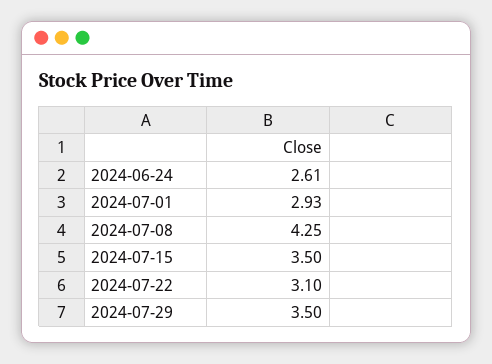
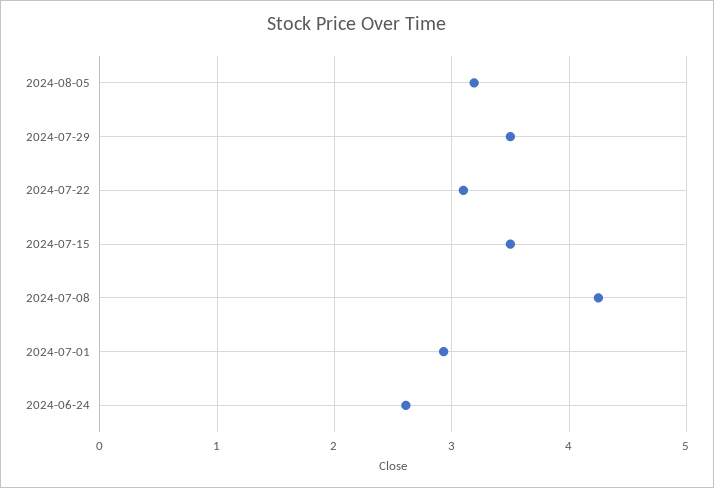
2024-08-05: none -> 3.2

